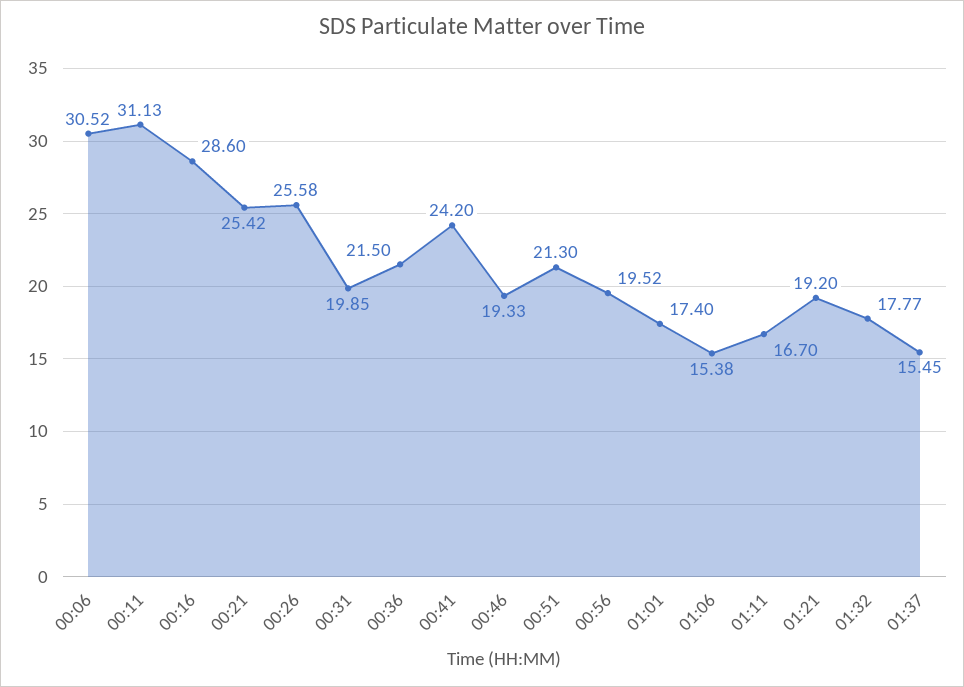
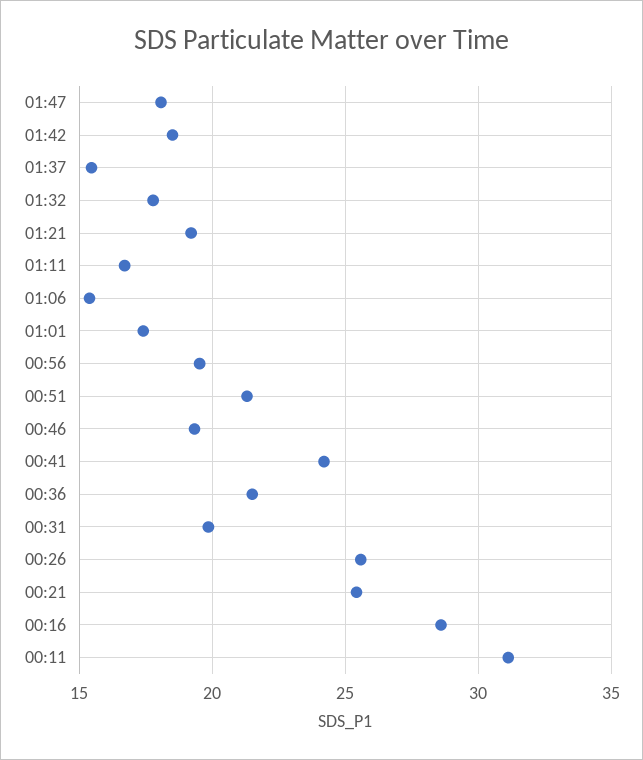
00:06: 30.52 -> none
01:47: none -> 18
01:42: none -> 18.5

